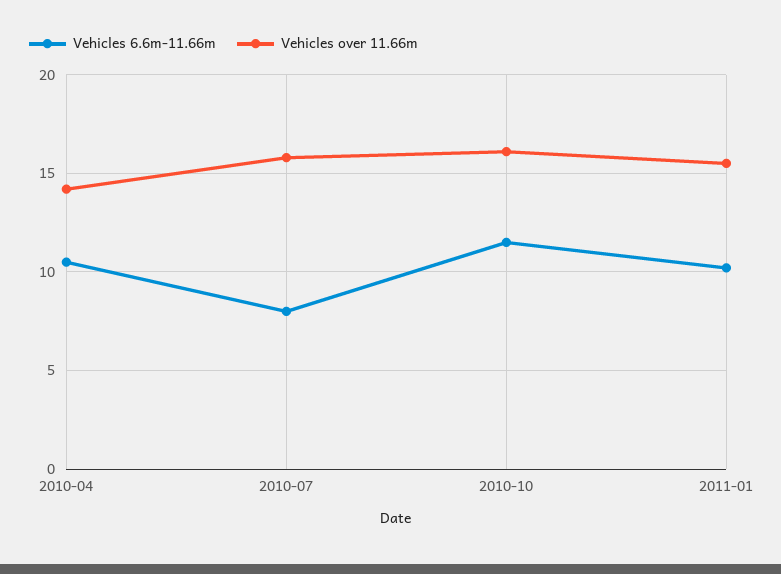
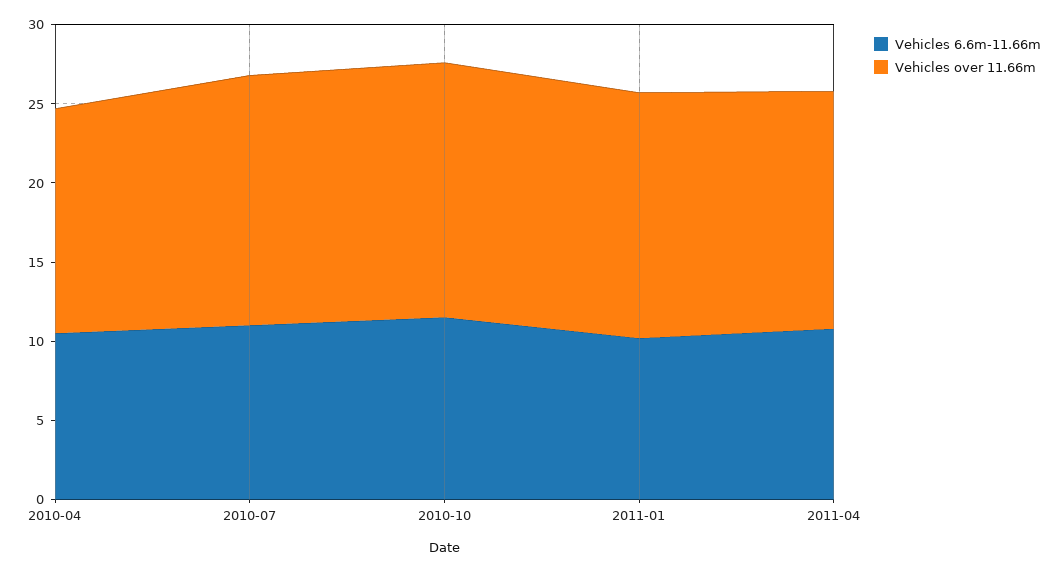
Vehicles 6.6m-11.66m, 2010-07: 8 -> 11
Vehicles 6.6m-11.66m, 2011-04: none -> 11
Vehicles over 11.66m, 2011-04: none -> 15

